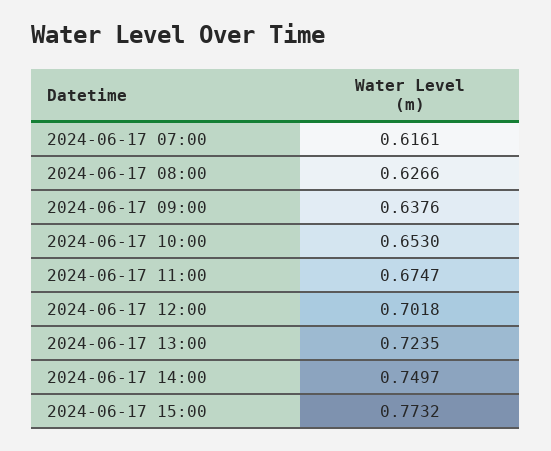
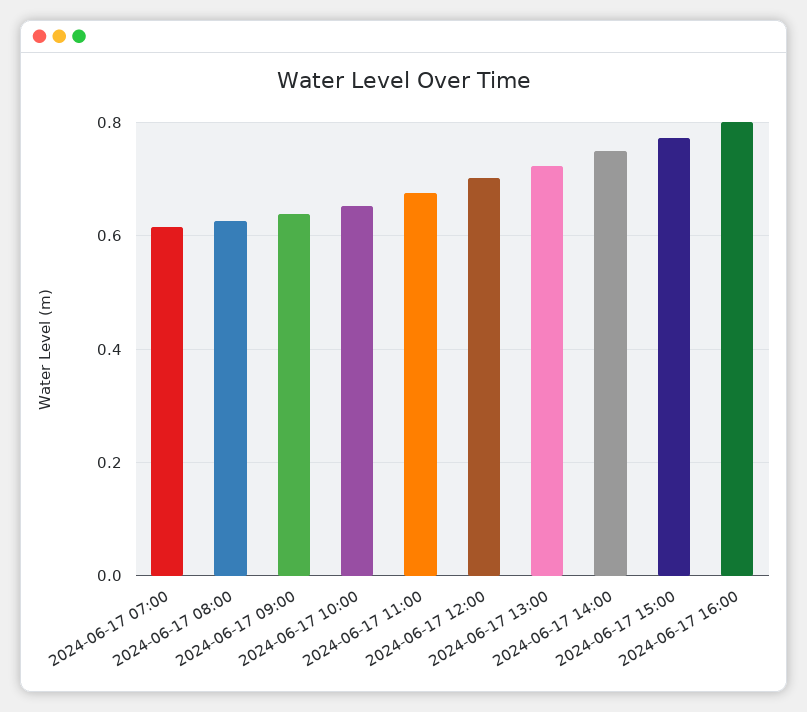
2024-06-17 16:00: none -> 0.8

